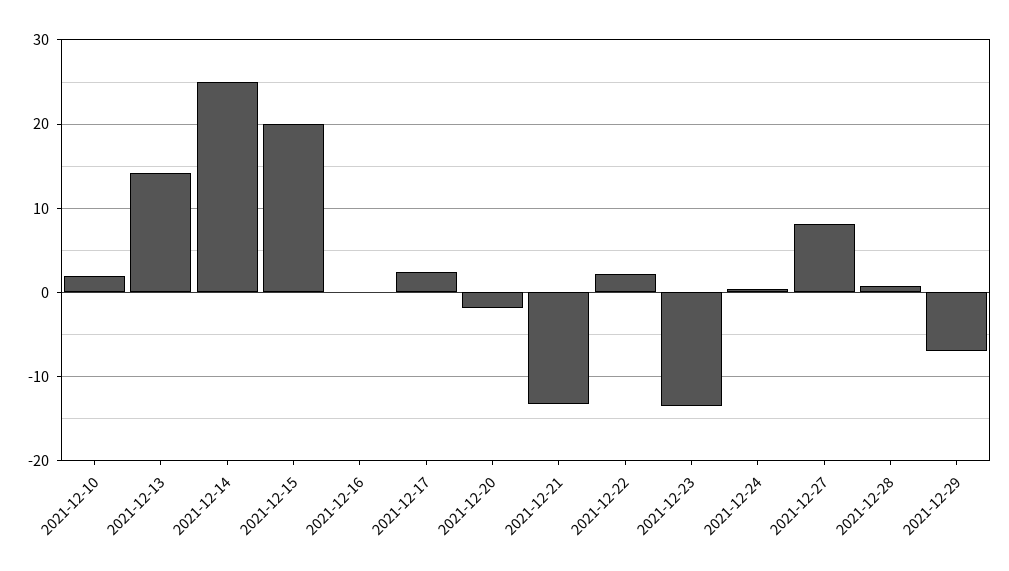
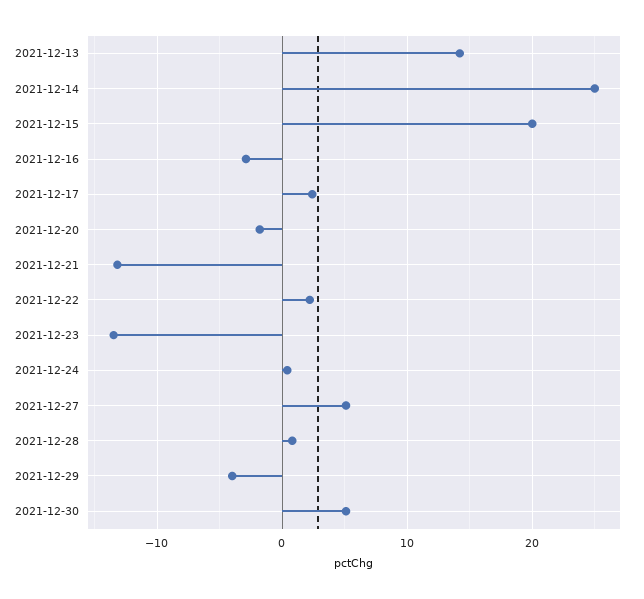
2021-12-10: 2 -> none
2021-12-16: 0 -> -3
2021-12-27: 8 -> 5
2021-12-29: -7 -> -4
2021-12-30: none -> 5

